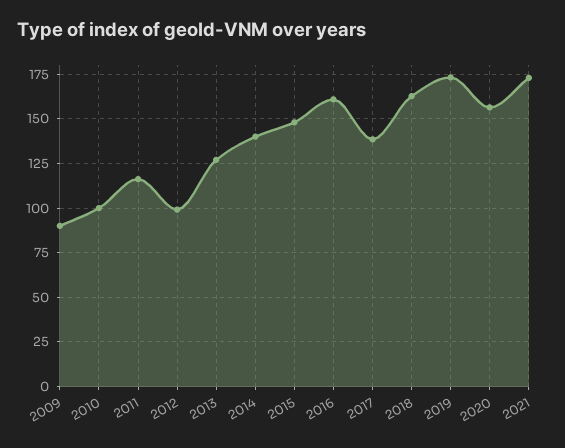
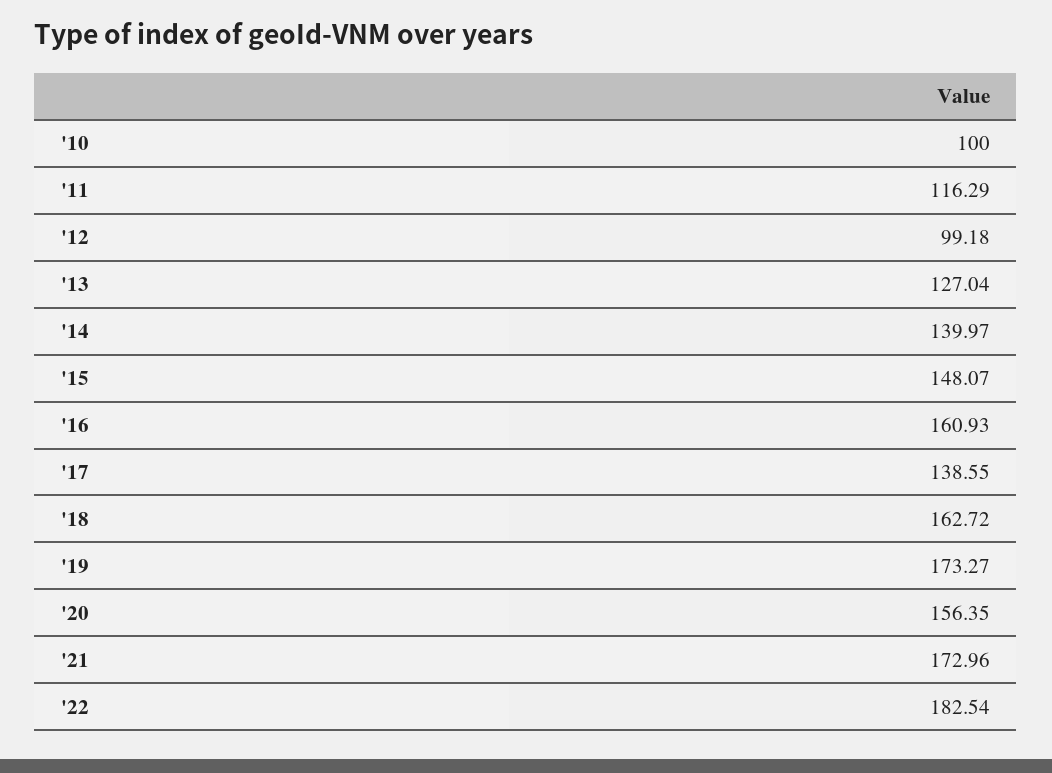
2009: 90 -> none
'22: none -> 182.54

